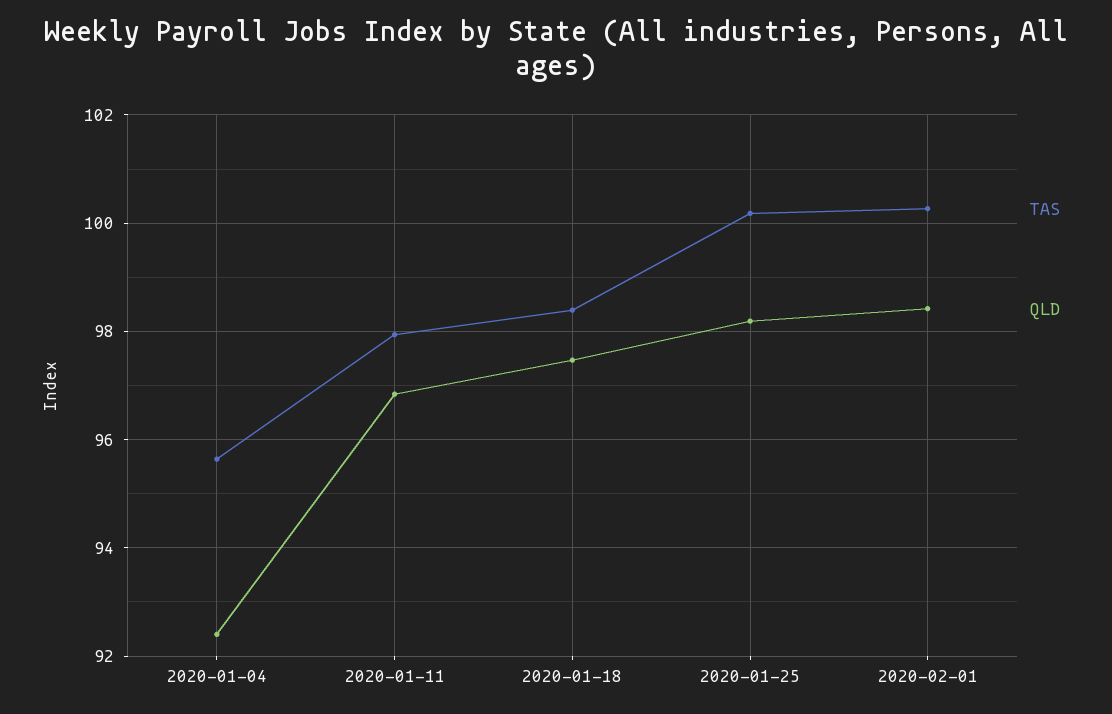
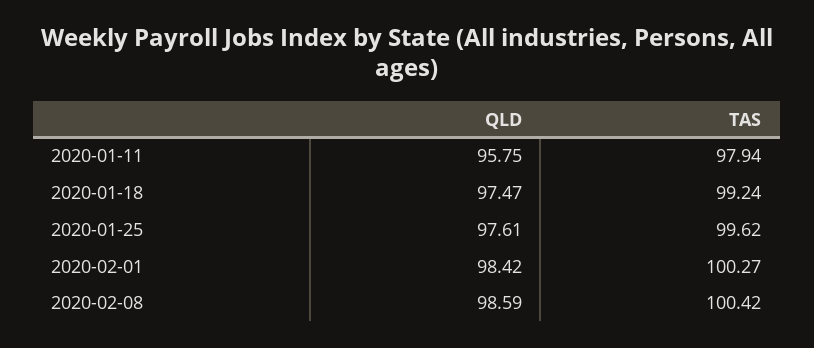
TAS, 2020-01-04: 95.6 -> none
QLD, 2020-01-04: 92.4 -> none
QLD, 2020-01-11: 96.8 -> 95.75
TAS, 2020-01-18: 98.4 -> 99.24
TAS, 2020-01-25: 100.2 -> 99.62
QLD, 2020-01-25: 98.2 -> 97.61
QLD, 2020-02-08: none -> 98.59
TAS, 2020-02-08: none -> 100.42

